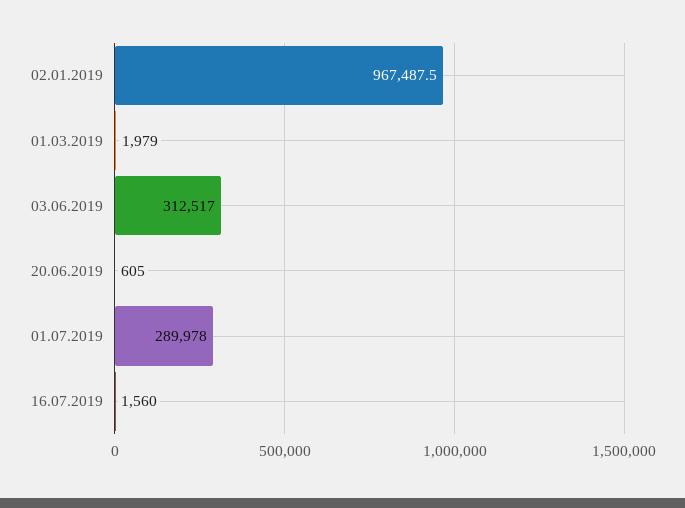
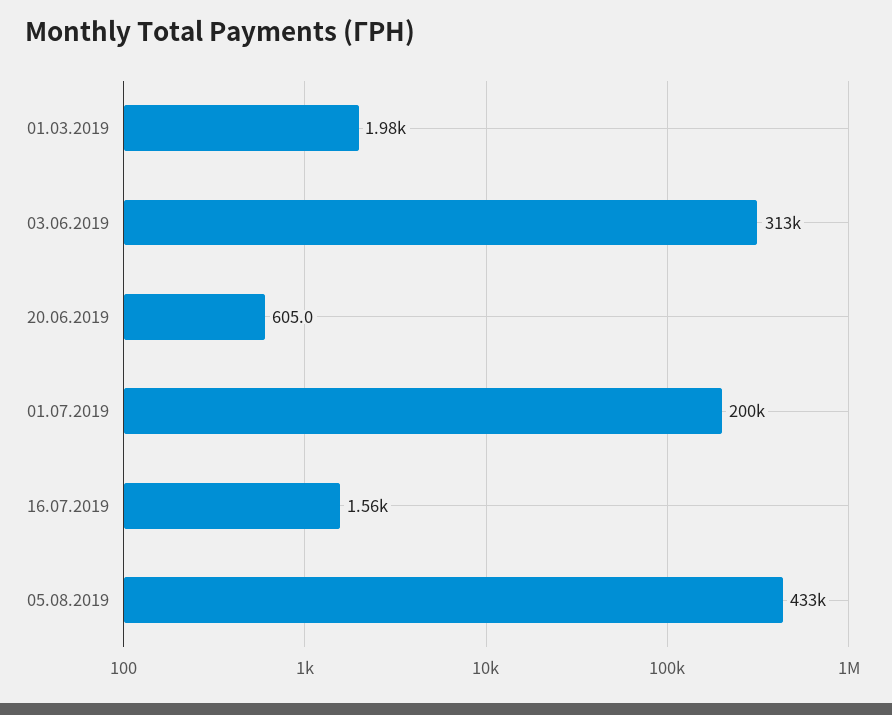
02.01.2019: 967487.5 -> none
01.07.2019: 289978 -> 200000
05.08.2019: none -> 433000

